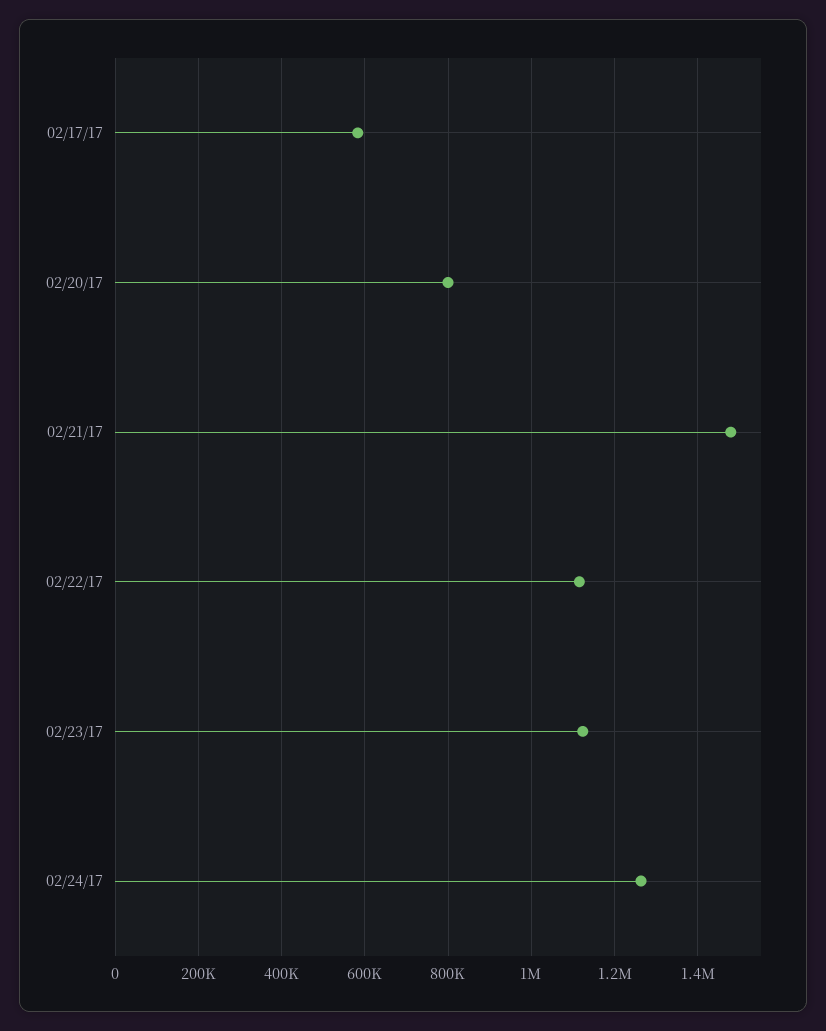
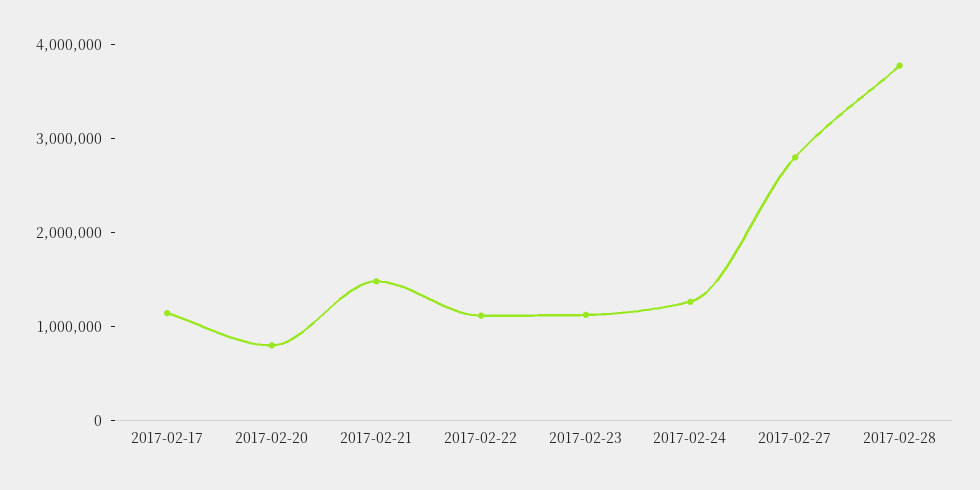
02/17/17: 580000 -> 1200000
2017-02-27: none -> 2800000
2017-02-28: none -> 3800000

